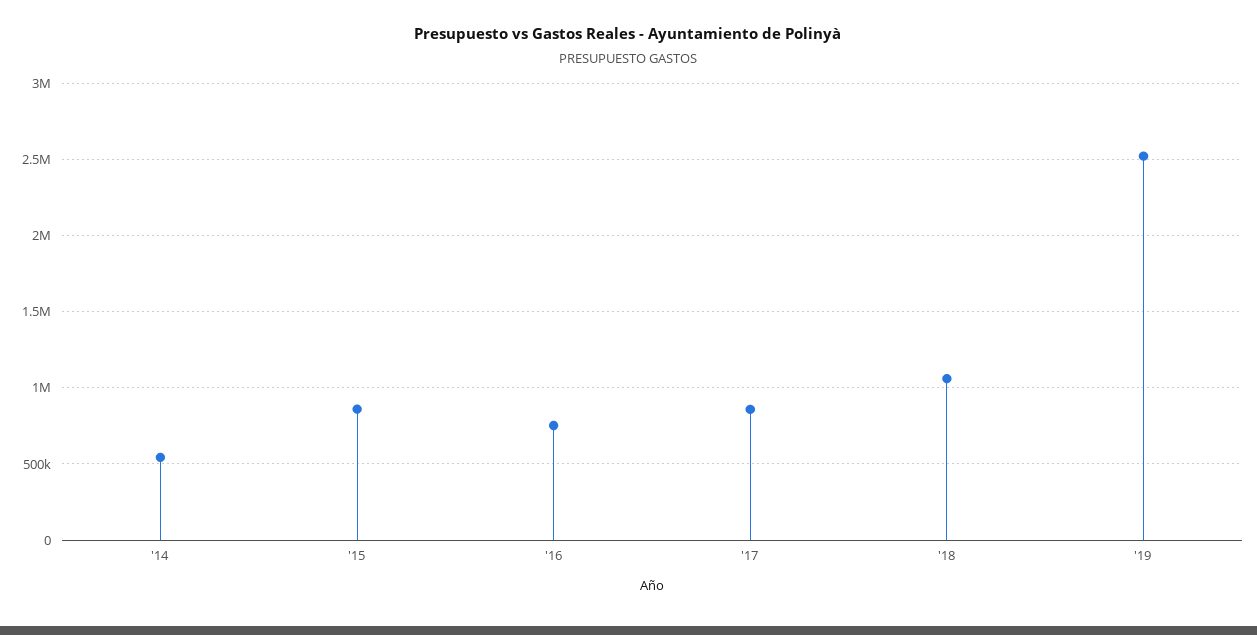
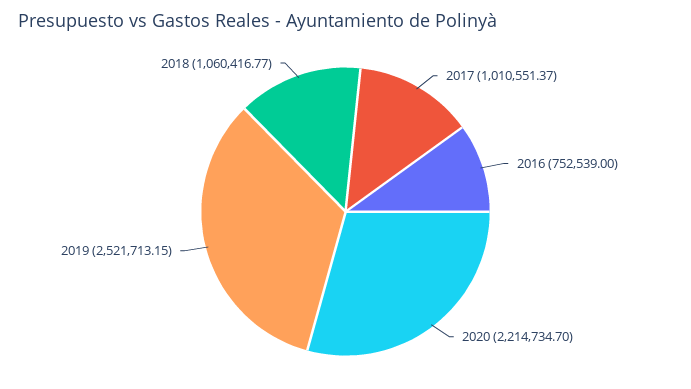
'14: 550000 -> none
'15: 850000 -> none
'17: 850000 -> 1010551.37
2020: none -> 2214734.7

